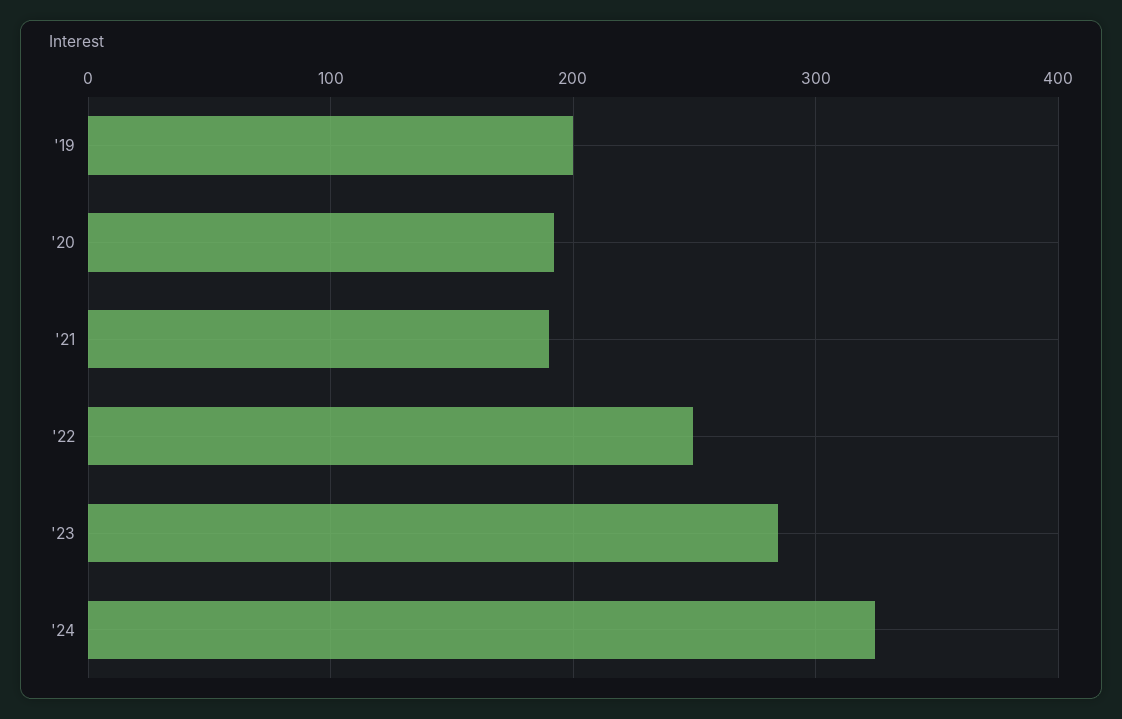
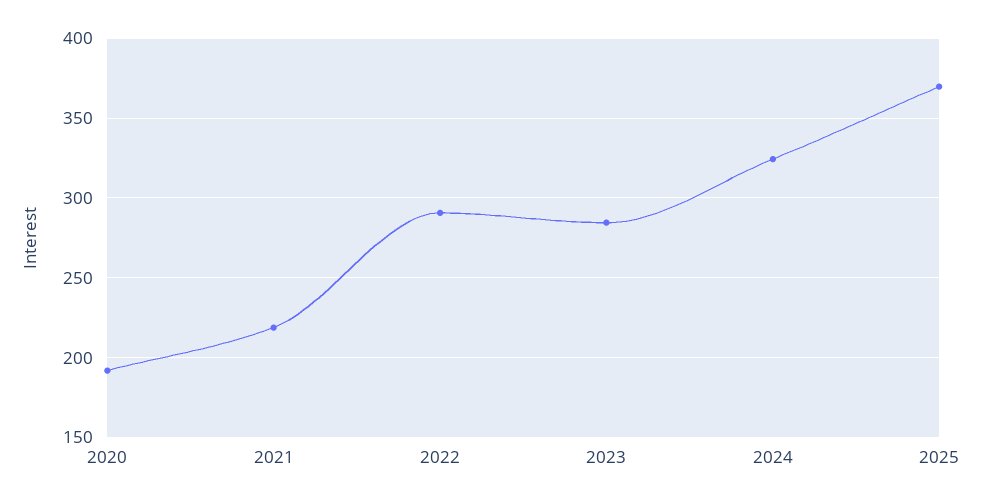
'19: 200 -> none
'21: 190 -> 220
'22: 250 -> 290
2025: none -> 370

